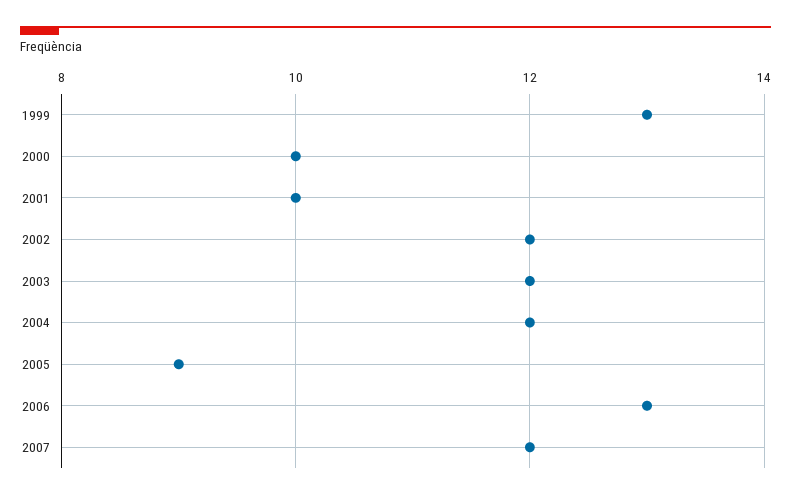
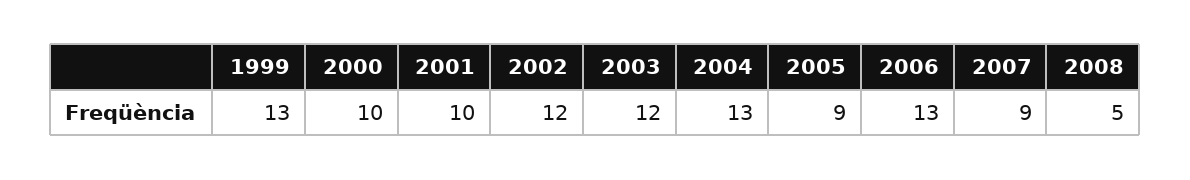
2004: 12 -> 13
2007: 12 -> 9
2008: none -> 5

